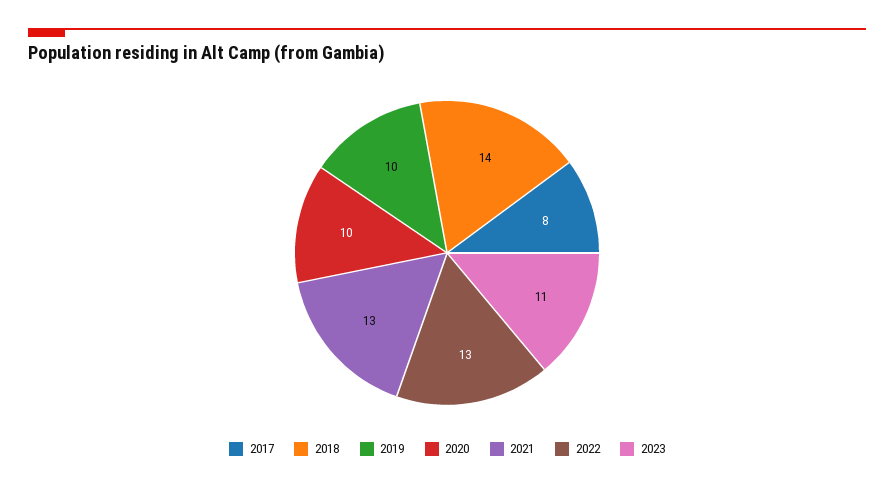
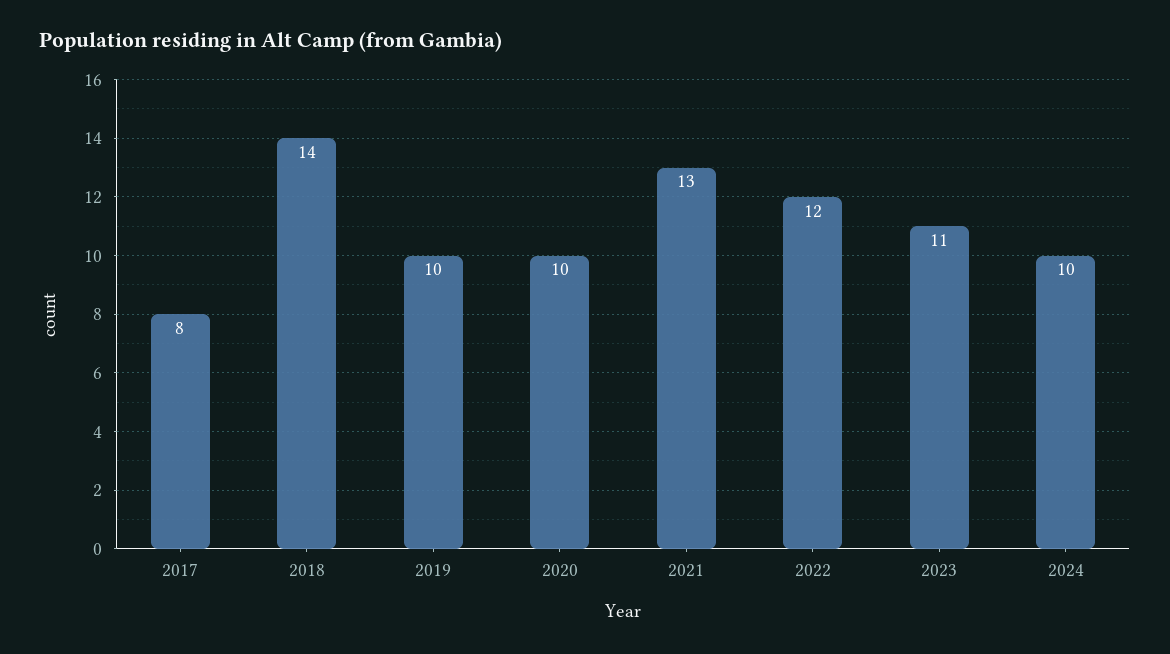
2022: 13 -> 12
2024: none -> 10

